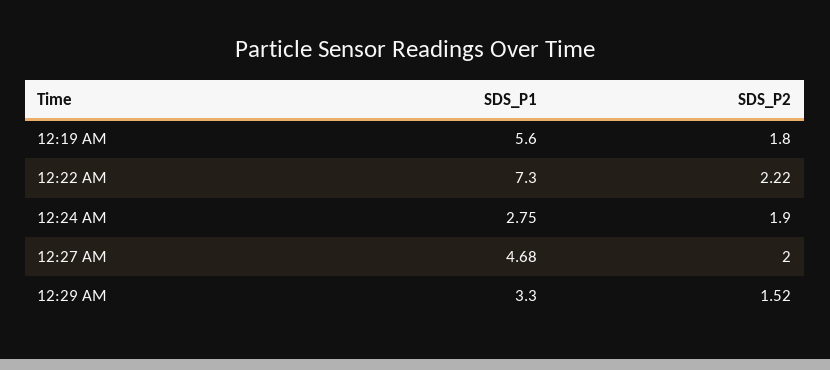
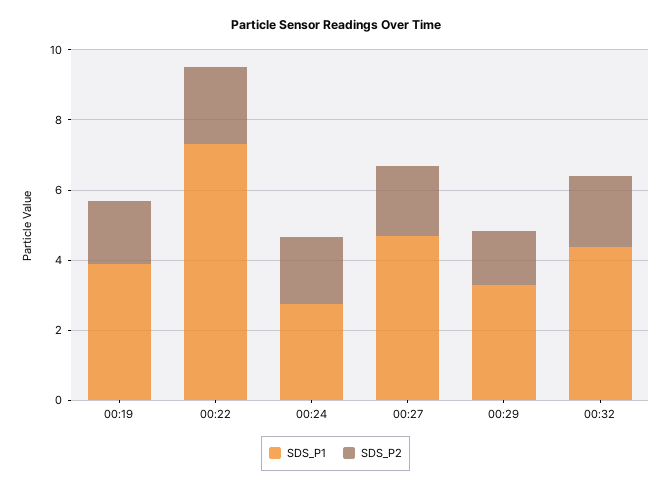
SDS_P1, 12:19 AM: 5.6 -> 4
SDS_P1, 00:32: none -> 4.5
SDS_P2, 00:32: none -> 2

